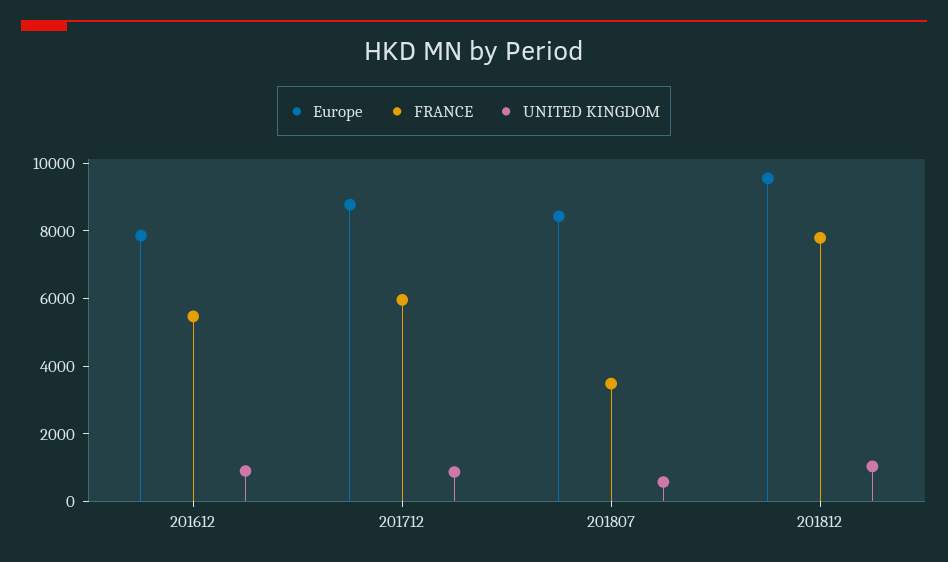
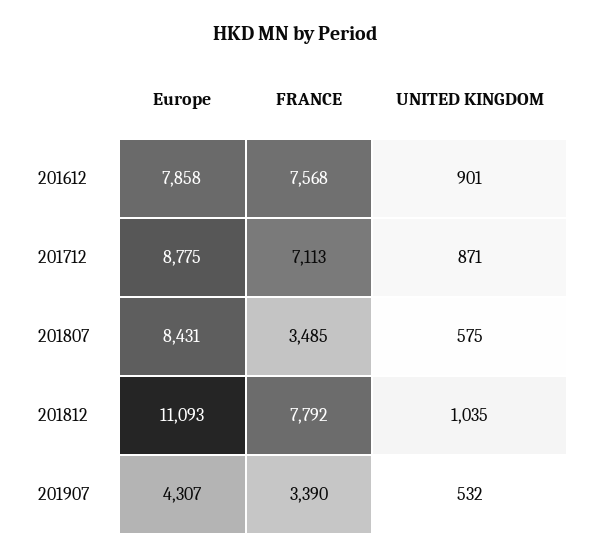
FRANCE, 201612: 5500 -> 7568
FRANCE, 201712: 6000 -> 7113
Europe, 201812: 9500 -> 11093
Europe, 201907: none -> 4307
FRANCE, 201907: none -> 3390
UNITED KINGDOM, 201907: none -> 532

